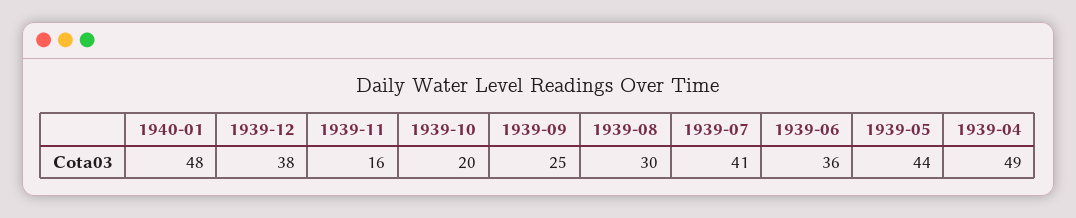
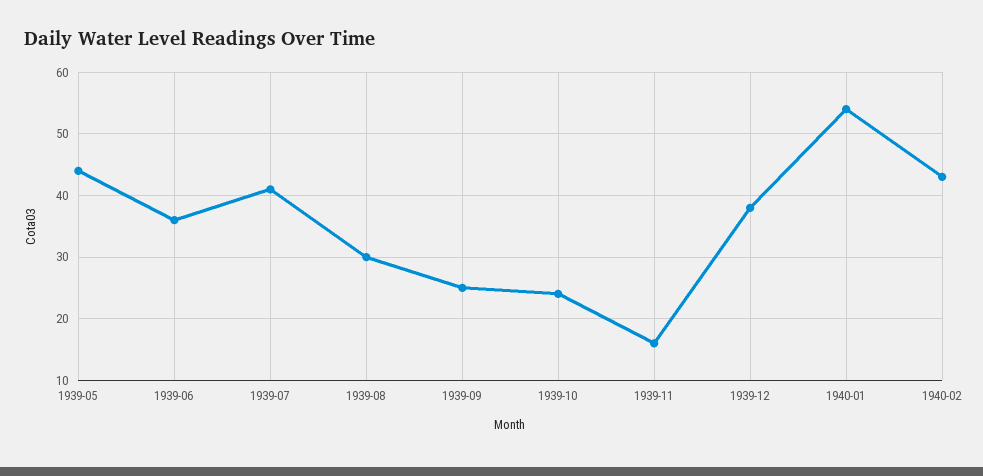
1940-01: 48 -> 54
1939-10: 20 -> 24
1939-04: 49 -> none
1940-02: none -> 43

